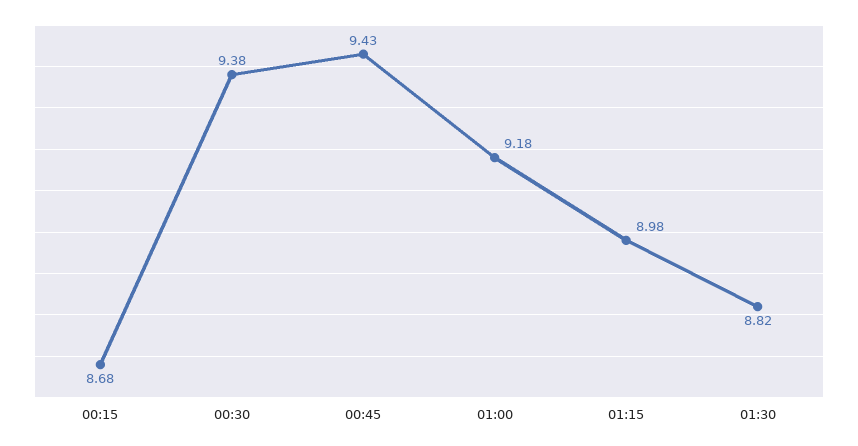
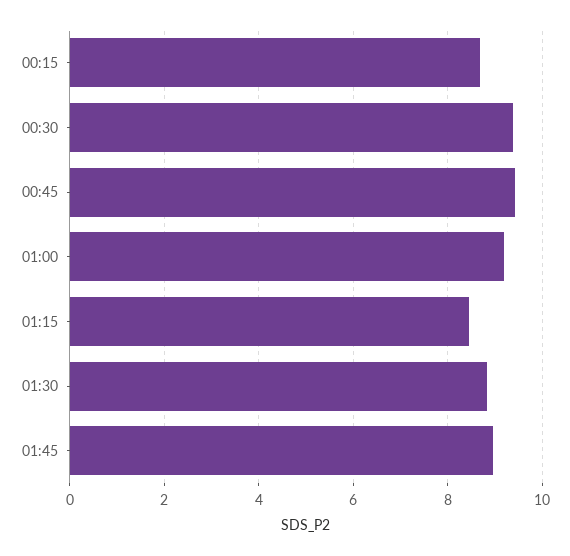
01:15: 8.98 -> 8.4
01:45: none -> 9

